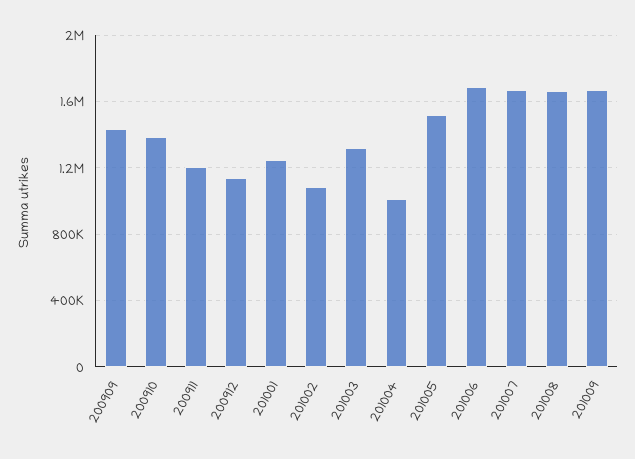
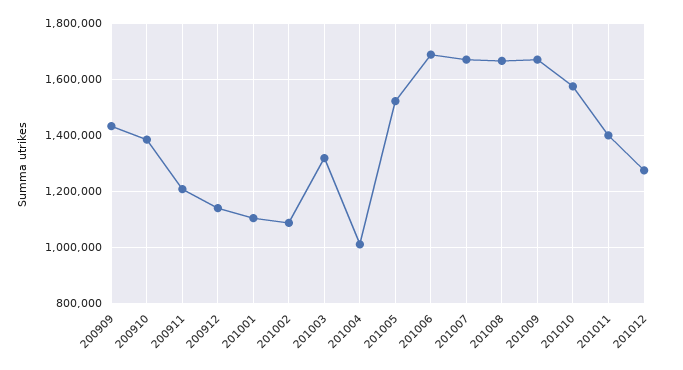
201001: 1250000 -> 1100000
201010: none -> 1575000
201011: none -> 1400000
201012: none -> 1275000

